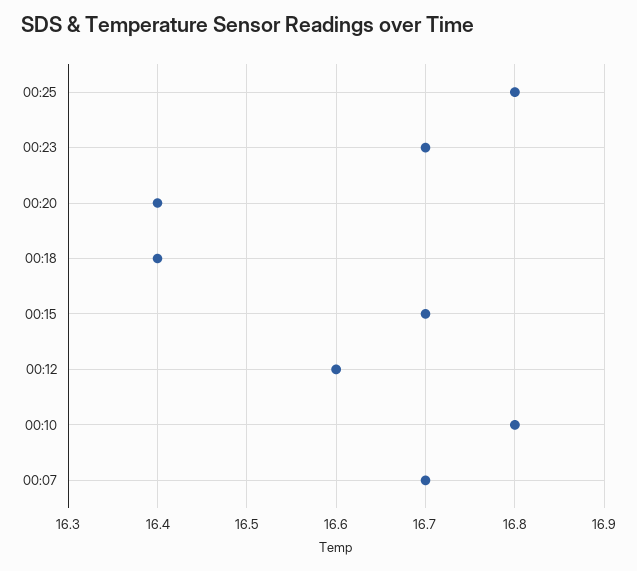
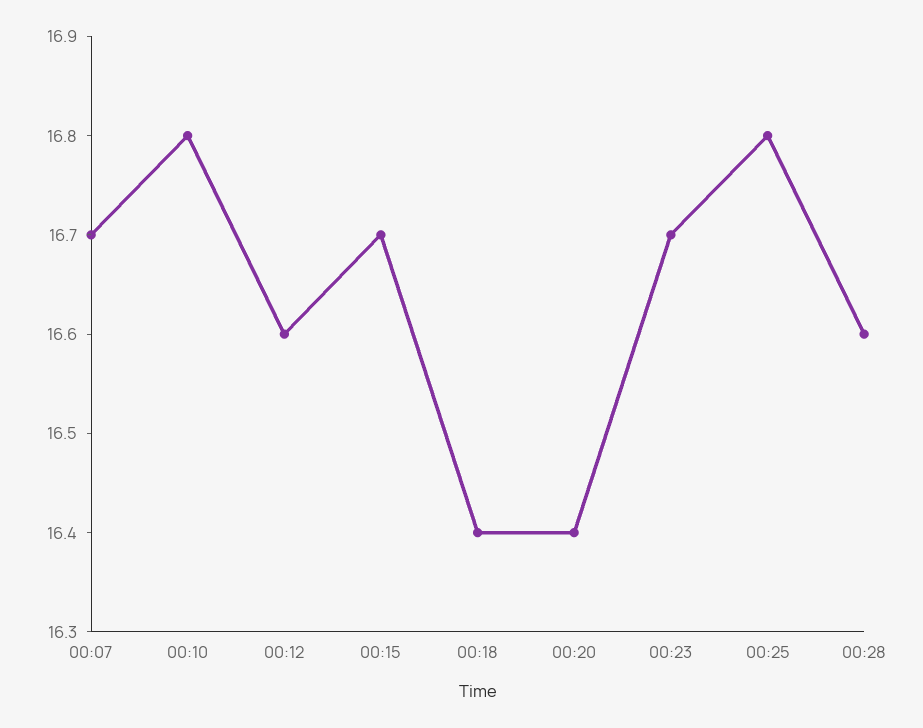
00:28: none -> 16.6

